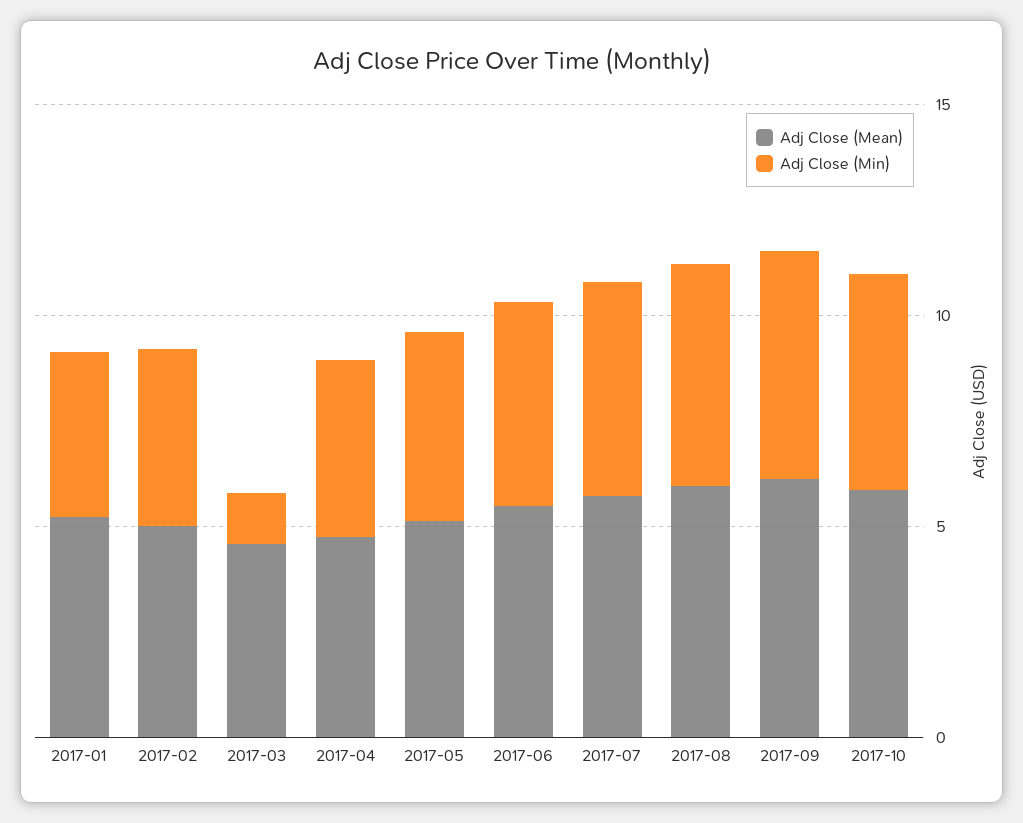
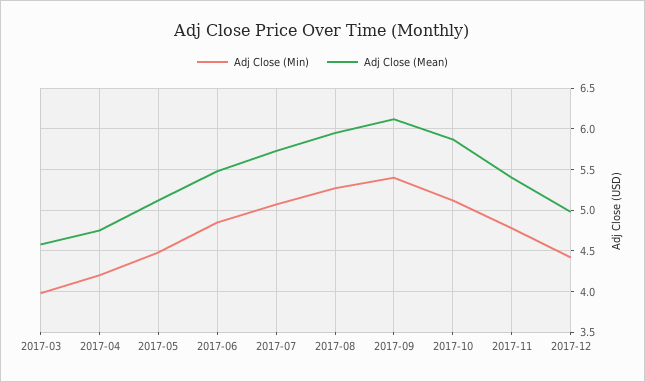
Adj Close (Mean), 2017-01: 5 -> none
Adj Close (Min), 2017-01: 4 -> none
Adj Close (Mean), 2017-02: 5 -> none
Adj Close (Min), 2017-02: 4 -> none
Adj Close (Min), 2017-03: 1 -> 4
Adj Close (Min), 2017-11: none -> 4.8
Adj Close (Mean), 2017-11: none -> 5.4
Adj Close (Min), 2017-12: none -> 4.4
Adj Close (Mean), 2017-12: none -> 5

